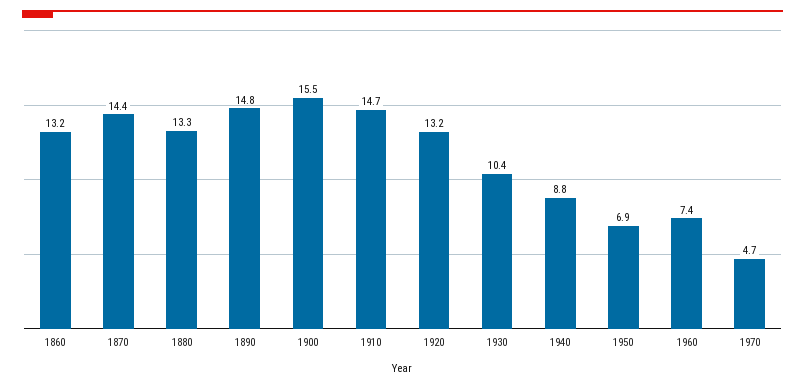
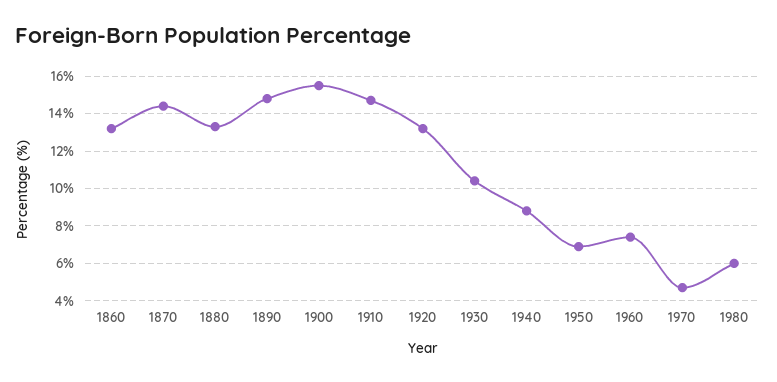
1980: none -> 6

